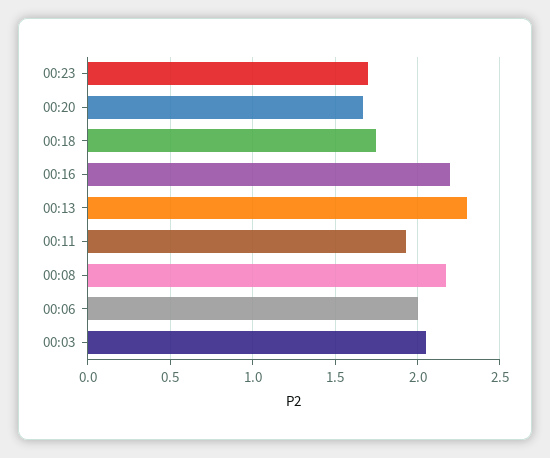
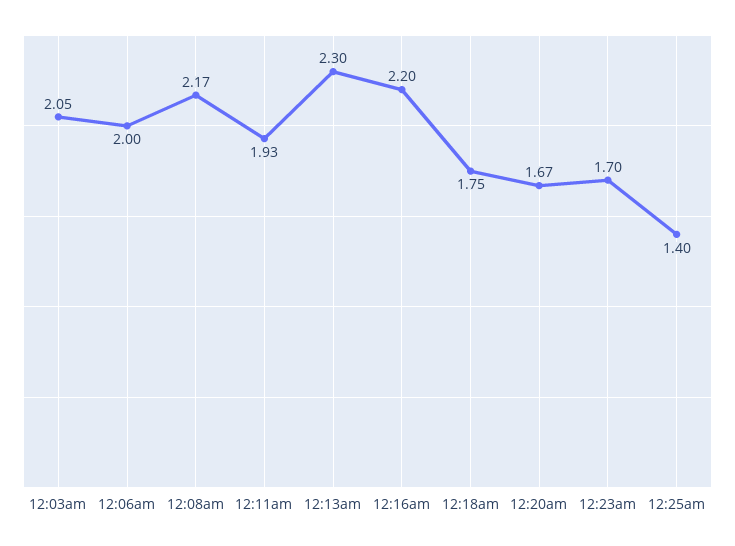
12:25am: none -> 1.4

